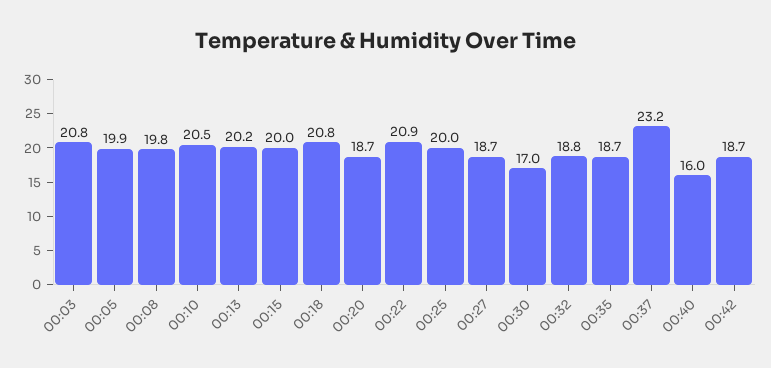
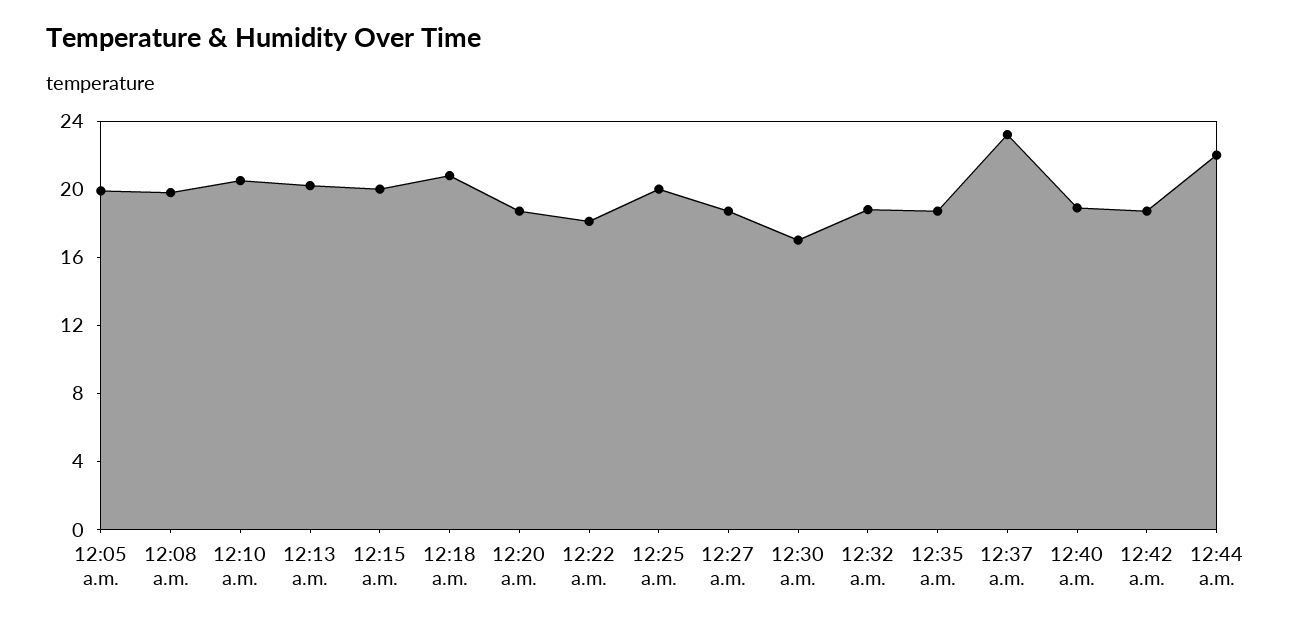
00:03: 20.8 -> none
00:22: 20.9 -> 18
00:40: 16 -> 19
12:44 a.m.: none -> 22

